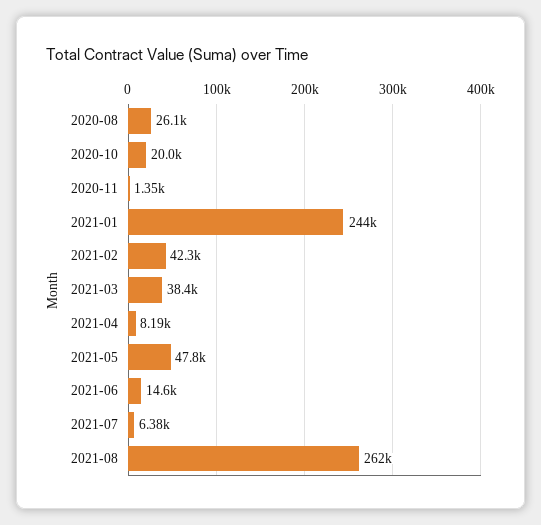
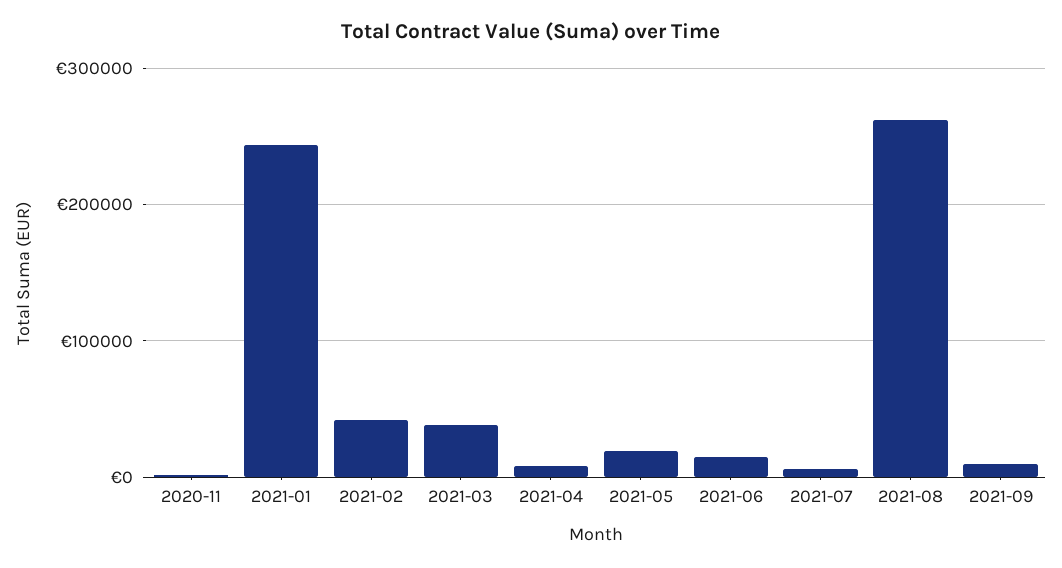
2020-08: 26100 -> none
2020-10: 20000 -> none
2021-05: 47800 -> 20000
2021-09: none -> 10000

